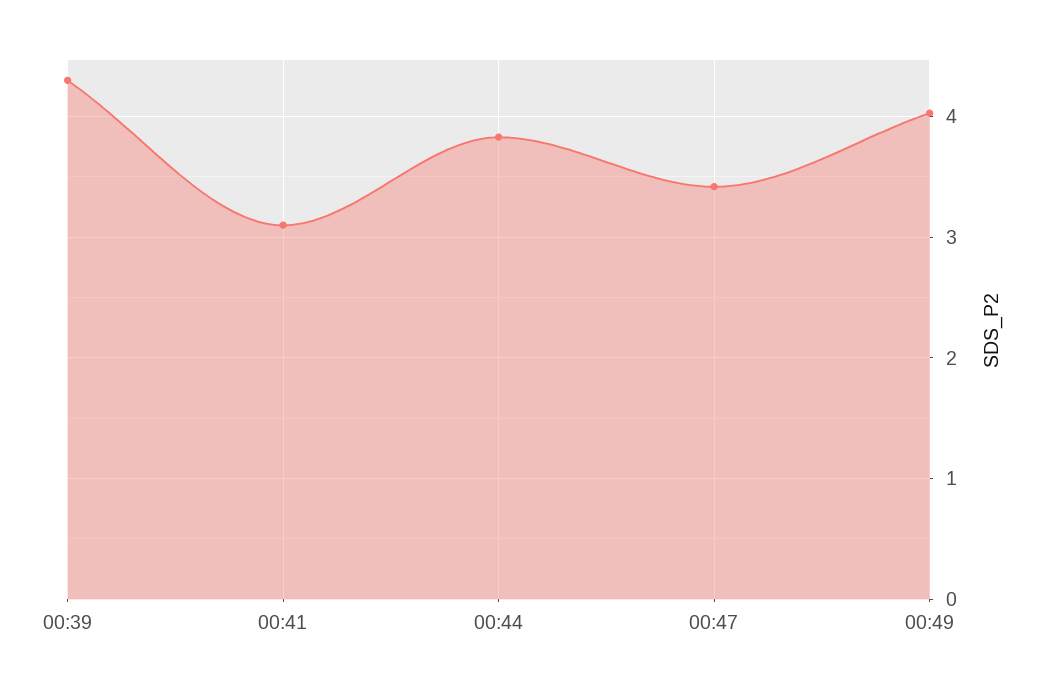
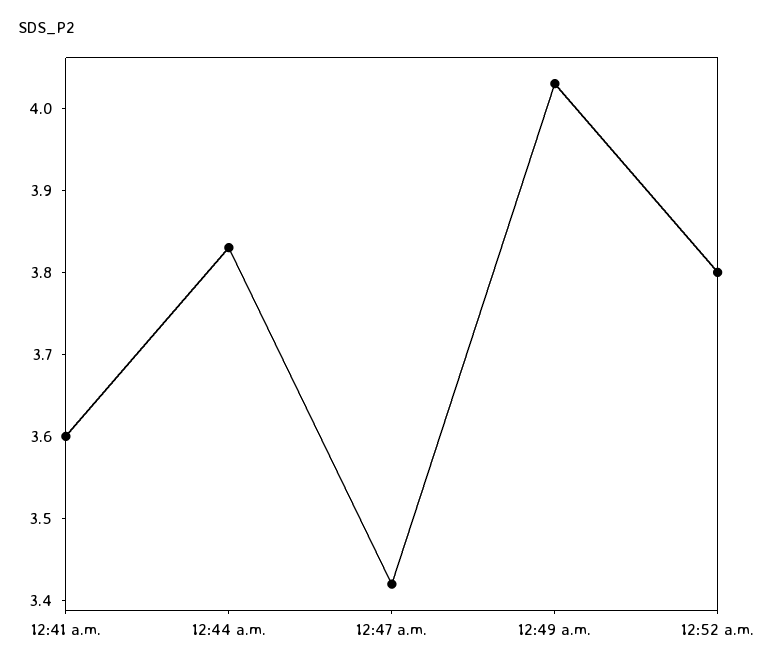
00:39: 4.3 -> none
00:41: 3.1 -> 3.6
12:52 a.m.: none -> 3.8

